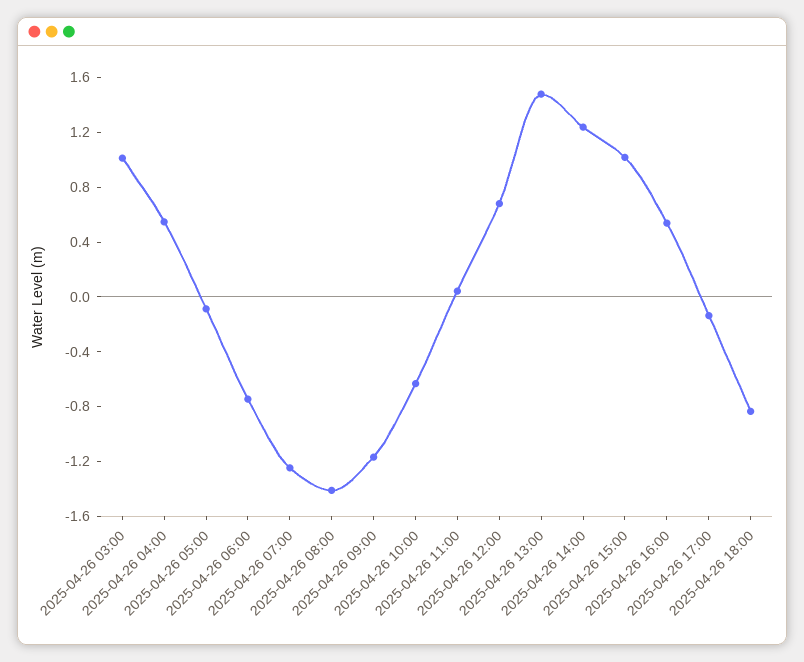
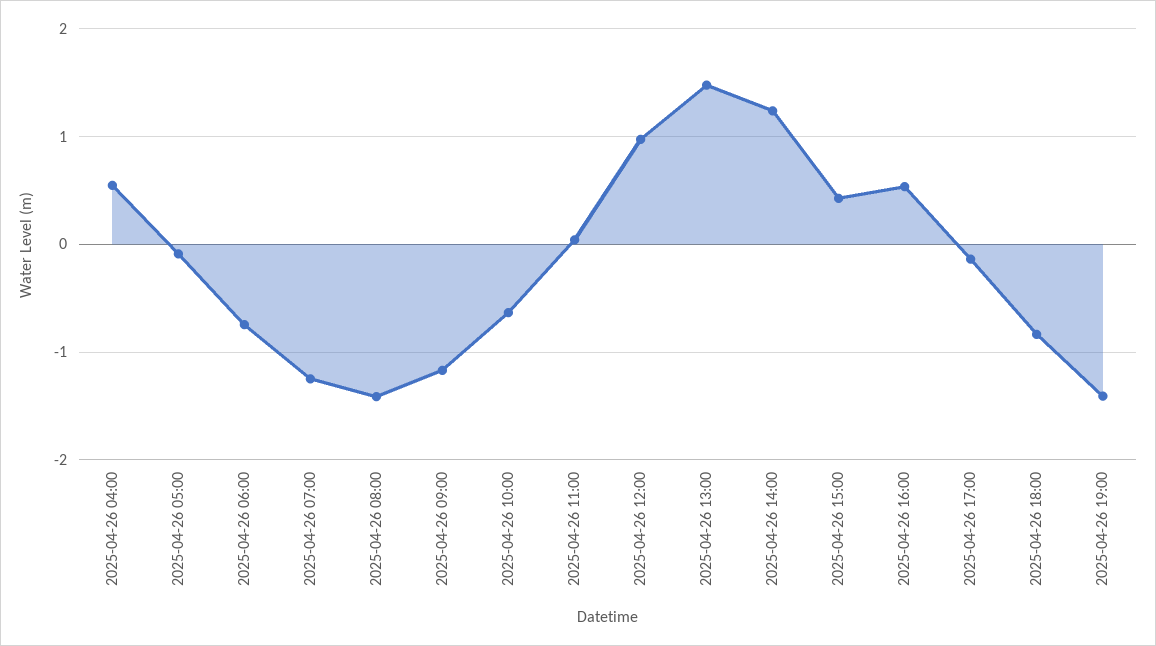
2025-04-26 03:00: 1 -> none
2025-04-26 12:00: 0.7 -> 1
2025-04-26 15:00: 1 -> 0.4
2025-04-26 19:00: none -> -1.4

